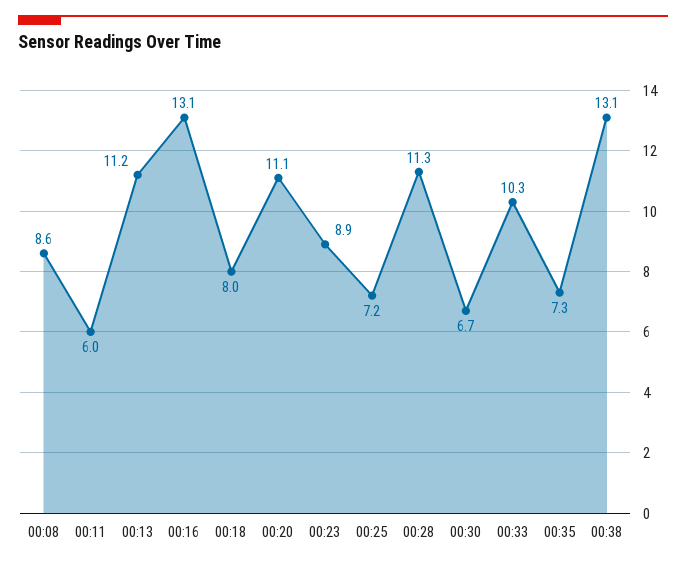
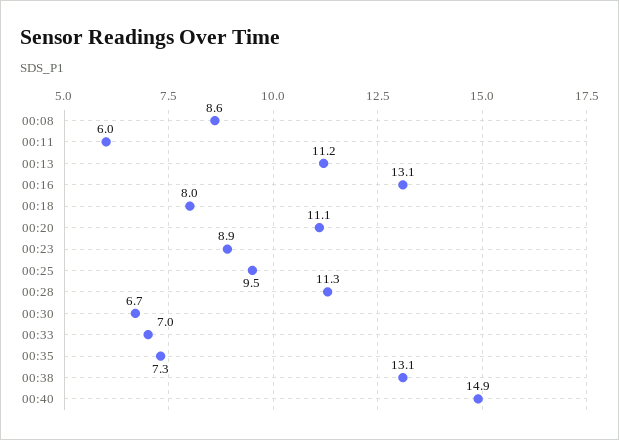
00:25: 7.2 -> 9.5
00:33: 10.3 -> 7
00:40: none -> 14.9

